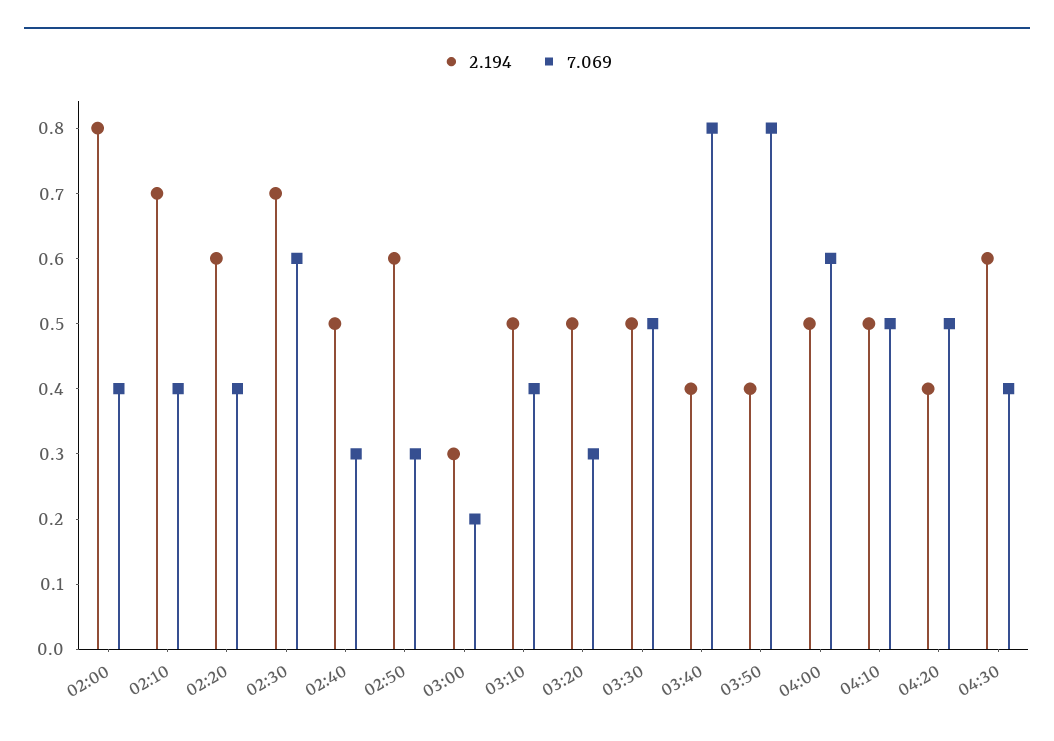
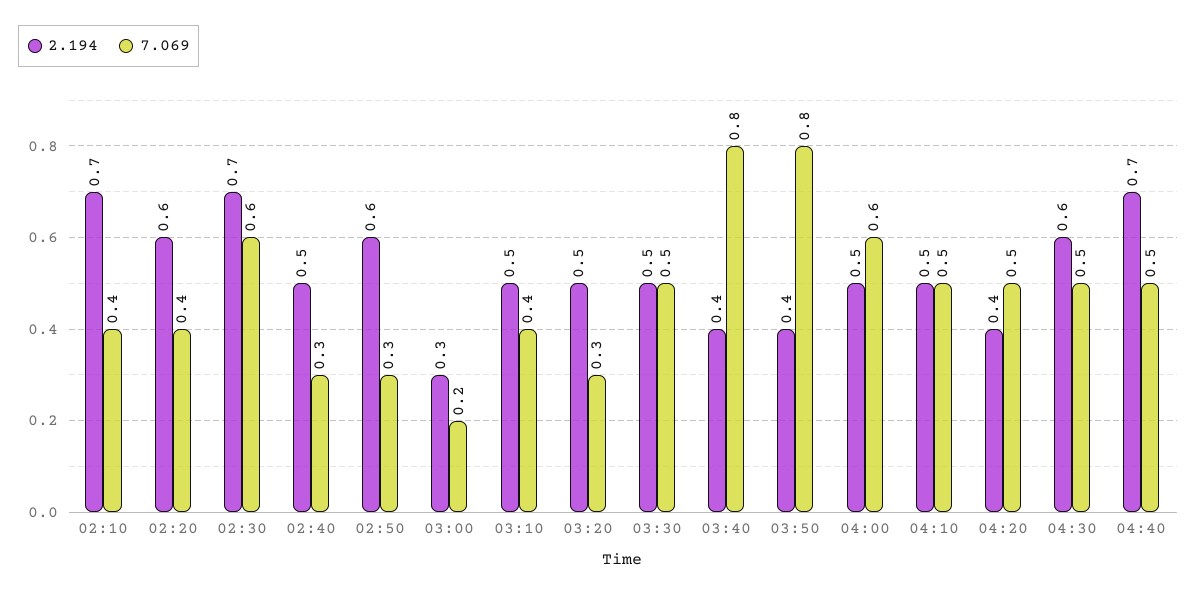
2.194, 02:00: 0.8 -> none
7.069, 02:00: 0.4 -> none
7.069, 04:30: 0.4 -> 0.5
2.194, 04:40: none -> 0.7
7.069, 04:40: none -> 0.5

